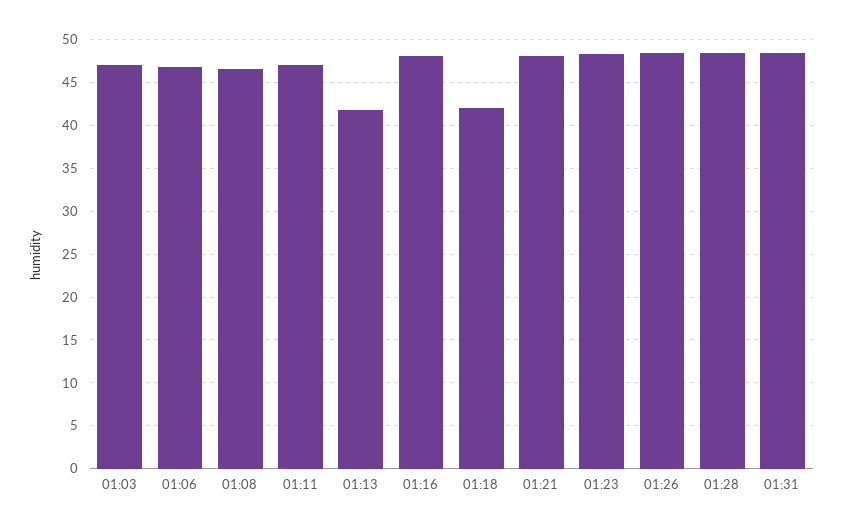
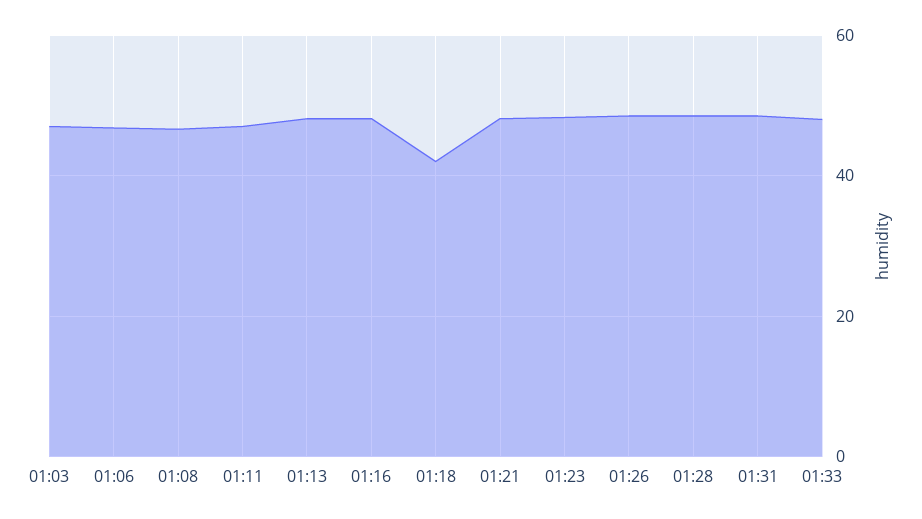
01:13: 42 -> 48
01:33: none -> 48

